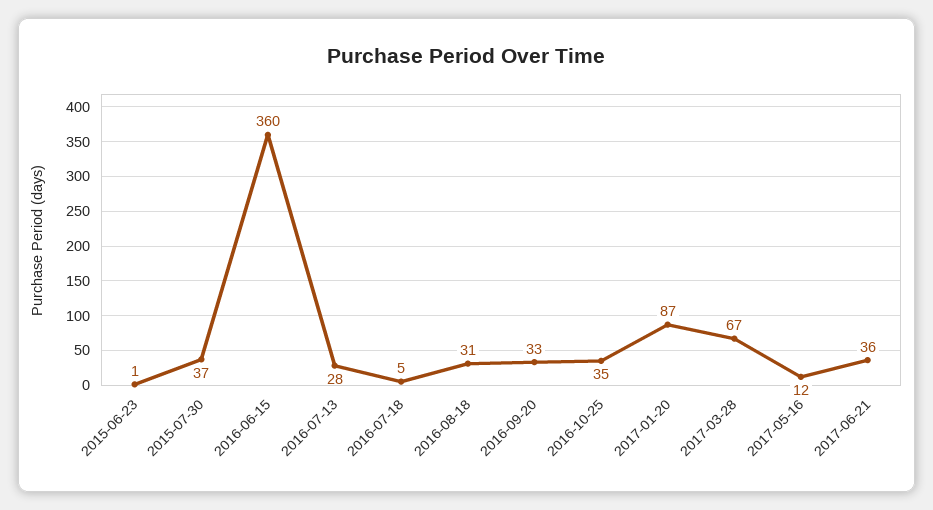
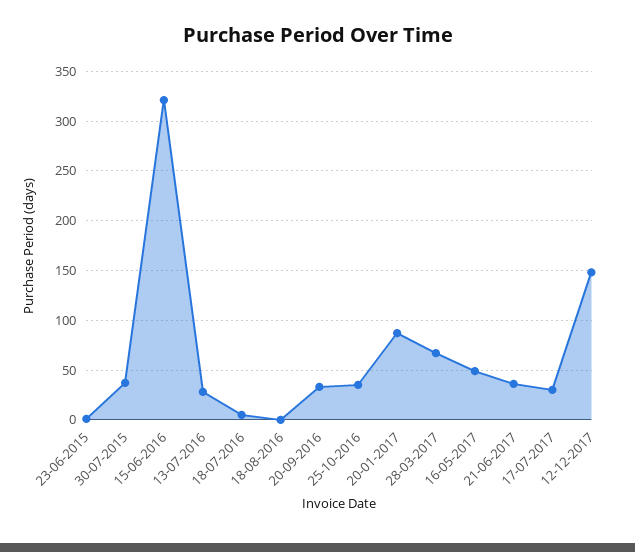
2016-06-15: 360 -> 320
2016-08-18: 31 -> 0
2017-05-16: 12 -> 50
17-07-2017: none -> 30
12-12-2017: none -> 150

